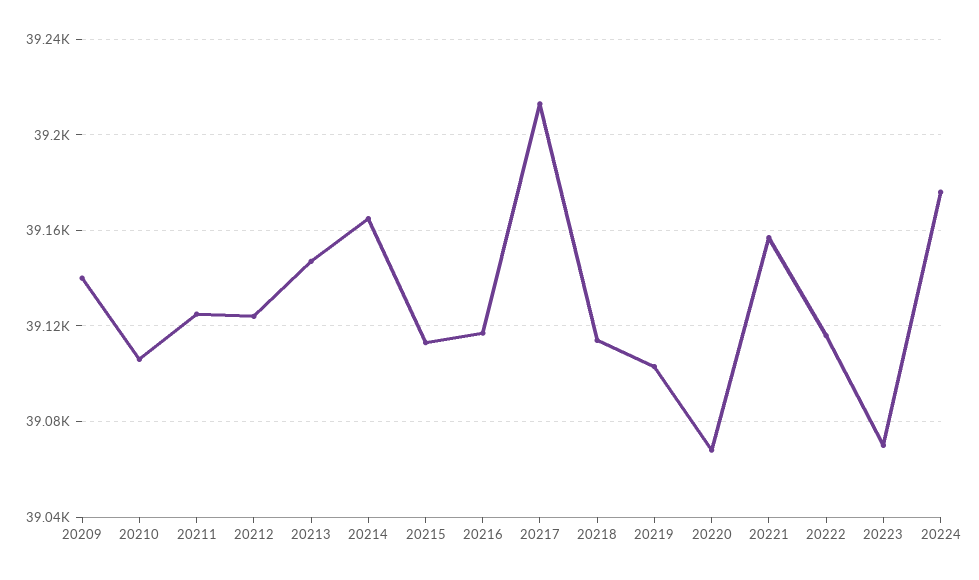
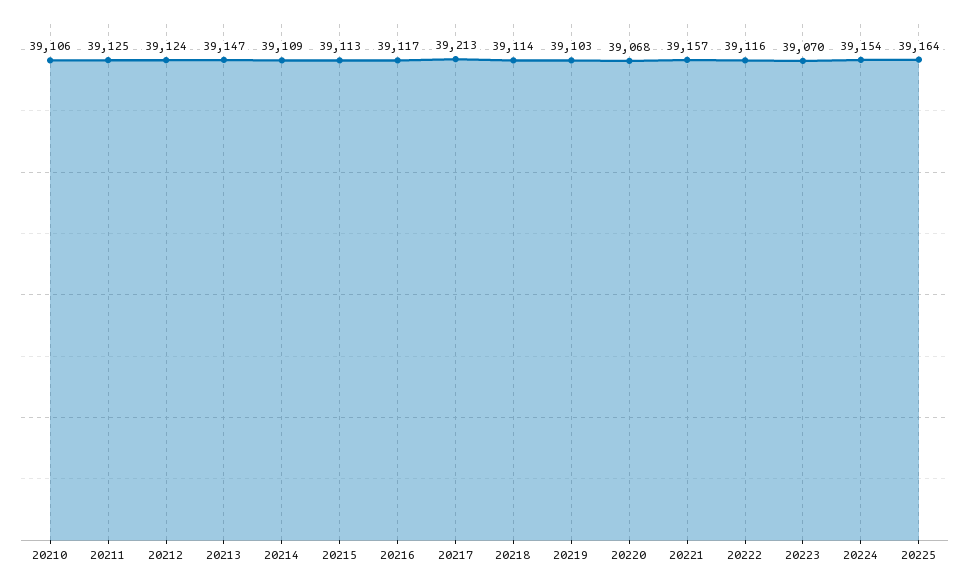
20209: 39140 -> none
20214: 39165 -> 39109
20224: 39175 -> 39154
20225: none -> 39164

